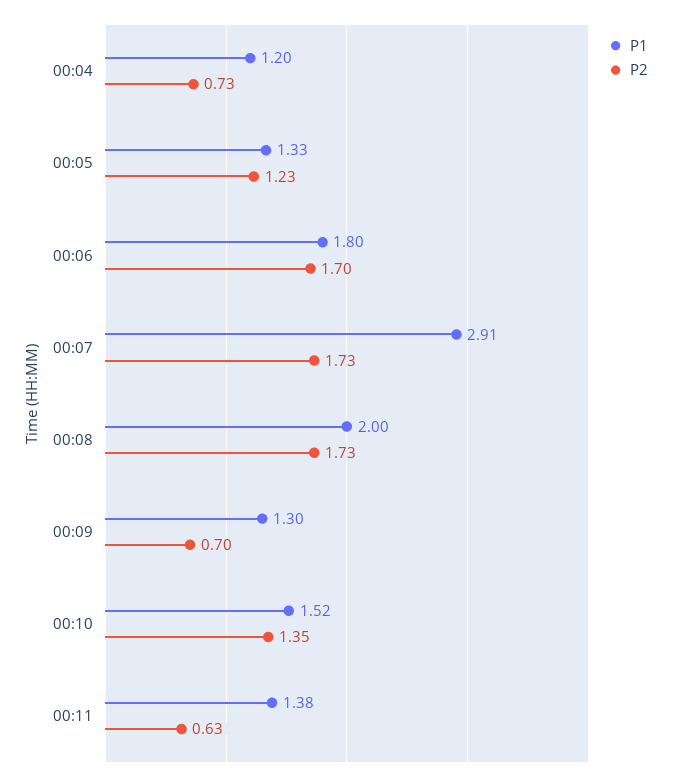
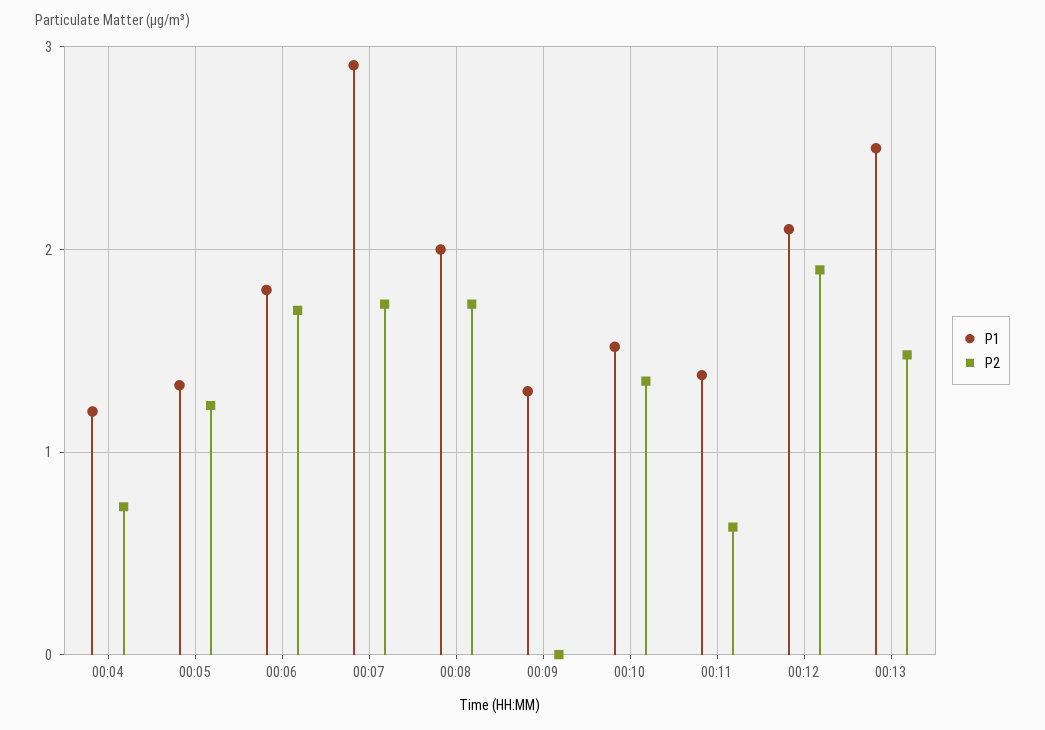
P2, 00:09: 0.7 -> 0
P1, 00:12: none -> 2.1
P2, 00:12: none -> 1.9
P1, 00:13: none -> 2.5
P2, 00:13: none -> 1.5

